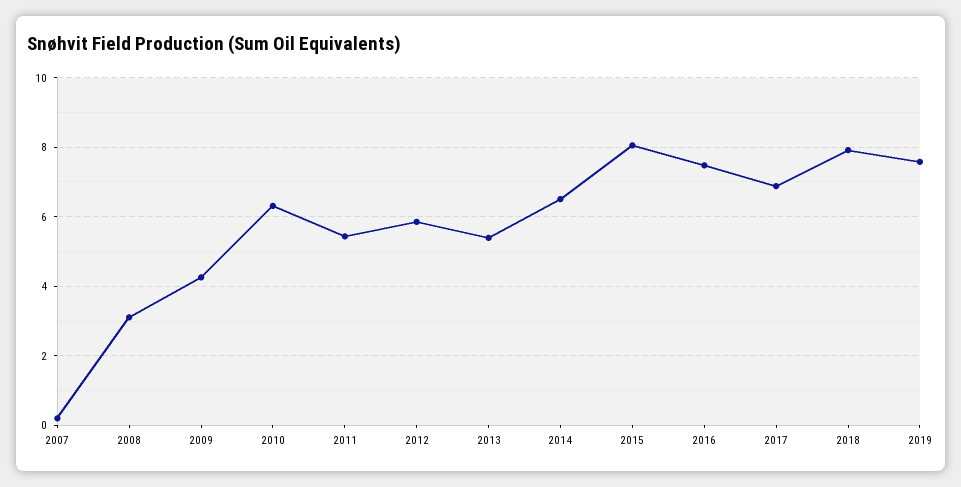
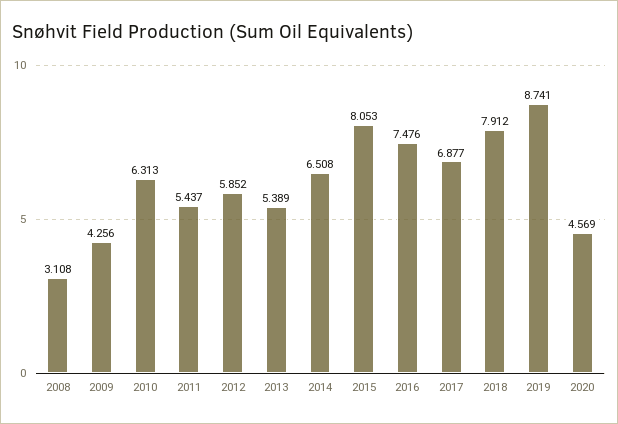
2007: 0.2 -> none
2019: 7.6 -> 8.741
2020: none -> 4.569

